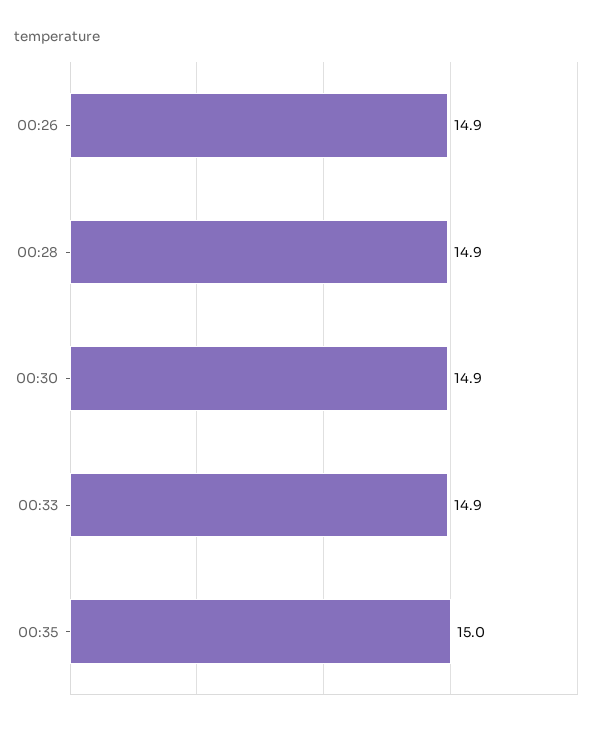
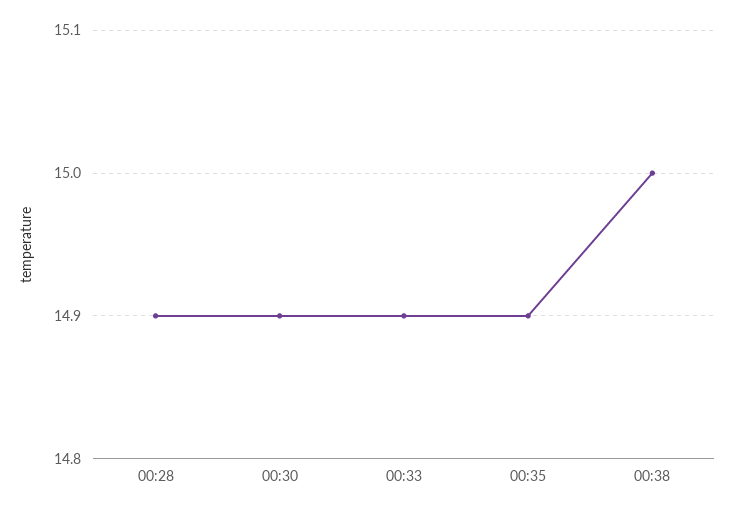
00:26: 14.9 -> none
00:35: 15 -> 14.9
00:38: none -> 15

